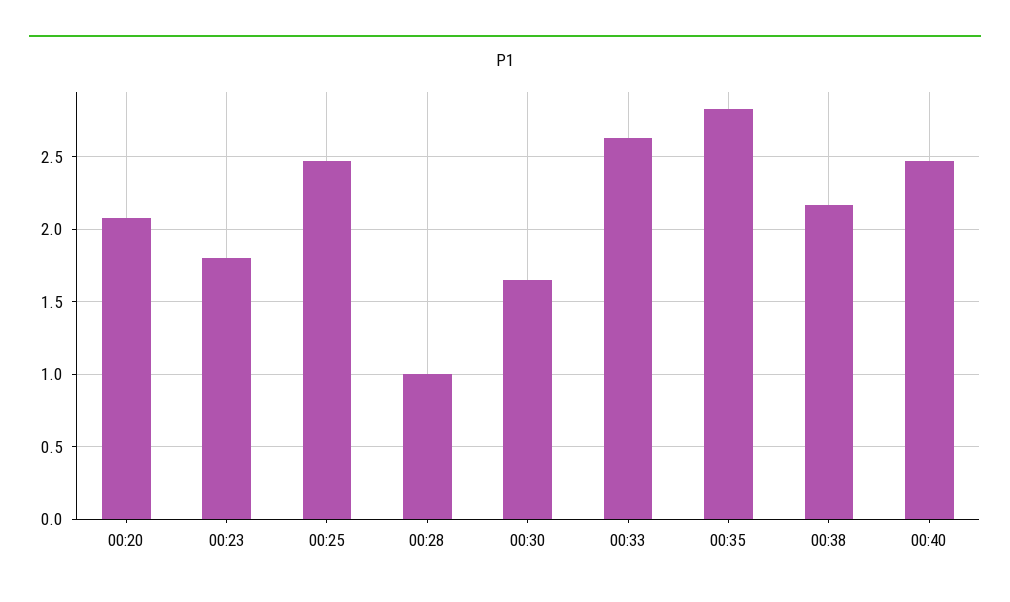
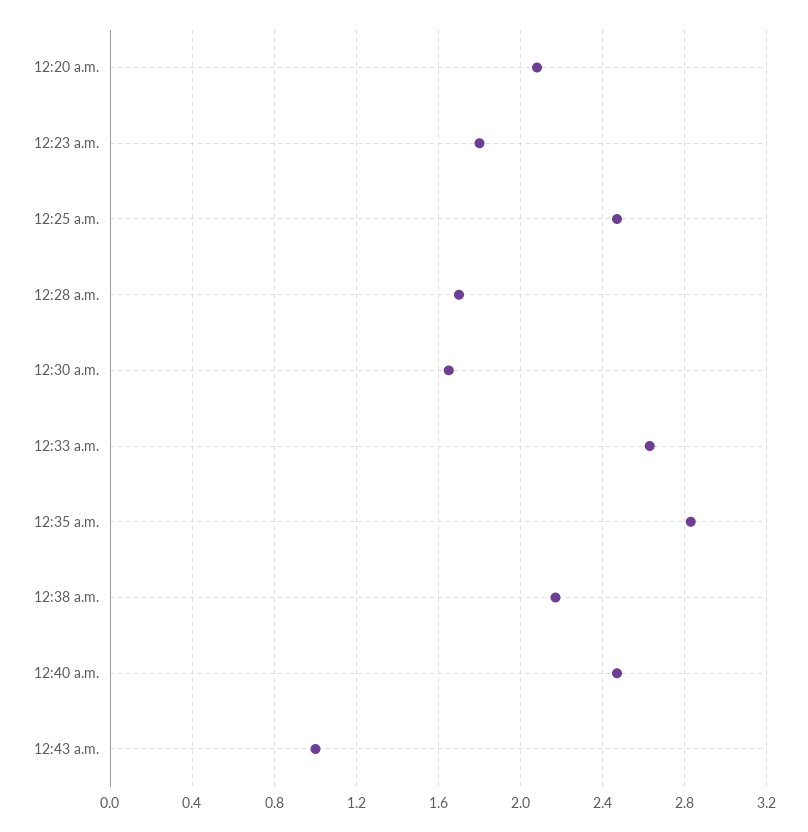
00:28: 1 -> 1.7
12:43 a.m.: none -> 1

